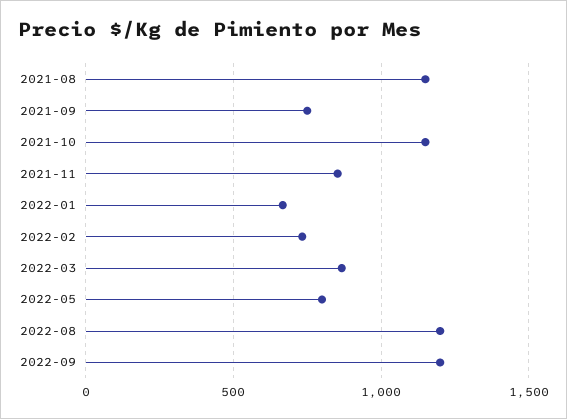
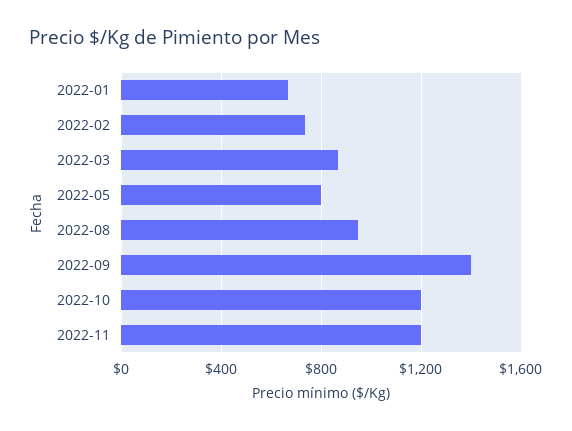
2021-08: 1150 -> none
2021-09: 750 -> none
2021-10: 1150 -> none
2021-11: 850 -> none
2022-08: 1200 -> 950
2022-09: 1200 -> 1400
2022-10: none -> 1200
2022-11: none -> 1200

